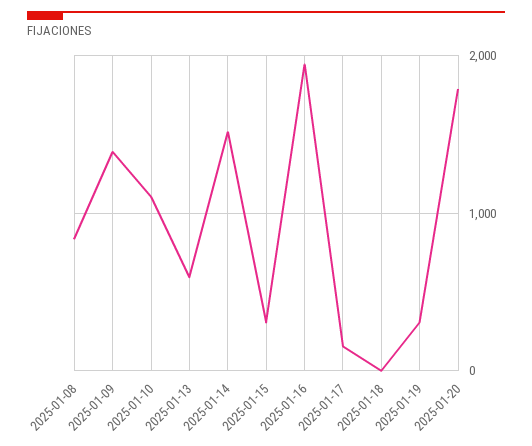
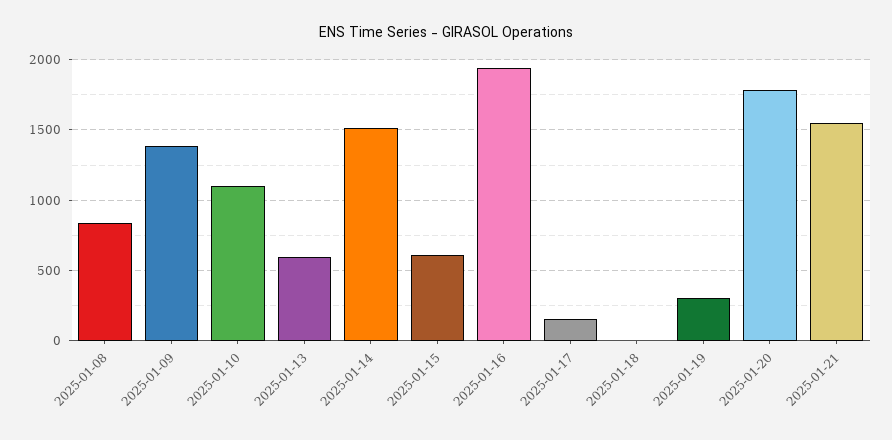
2025-01-15: 300 -> 600
2025-01-21: none -> 1550

